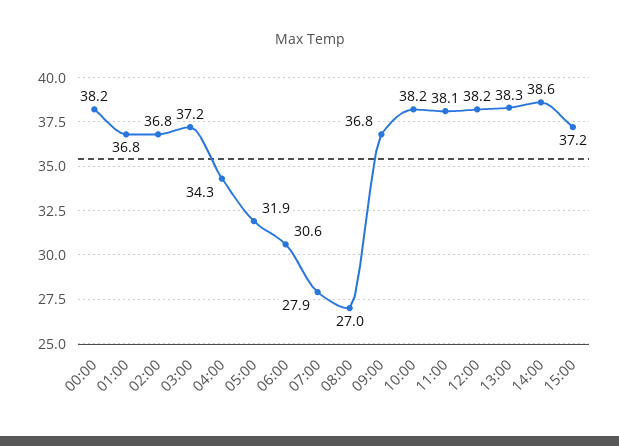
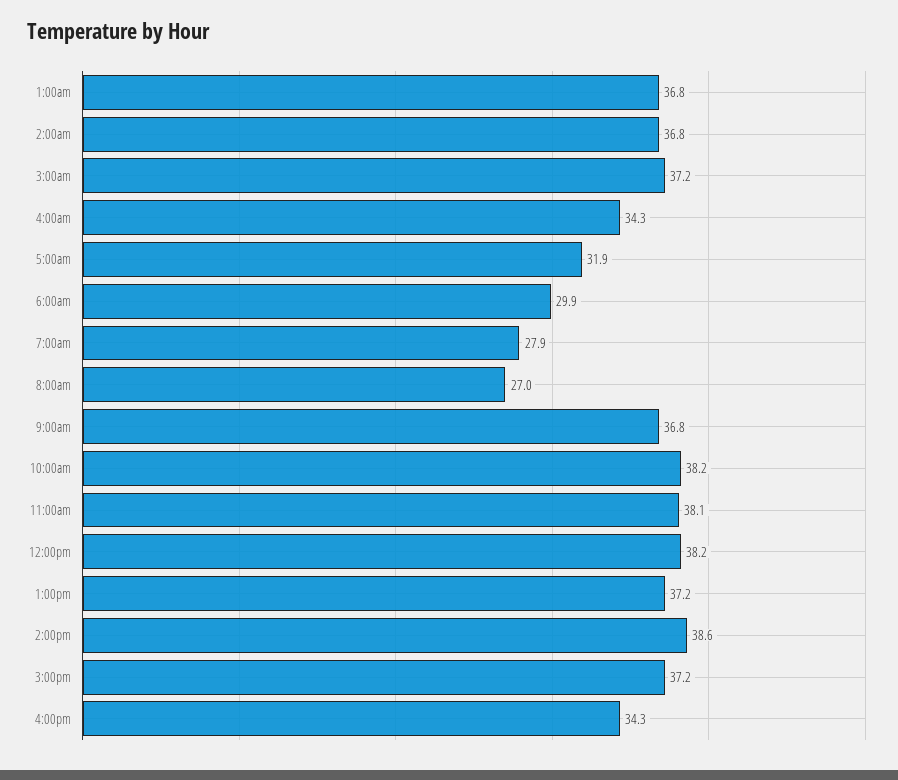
00:00: 38.2 -> none
06:00: 30.6 -> 29.9
13:00: 38.3 -> 37.2
4:00pm: none -> 34.3

